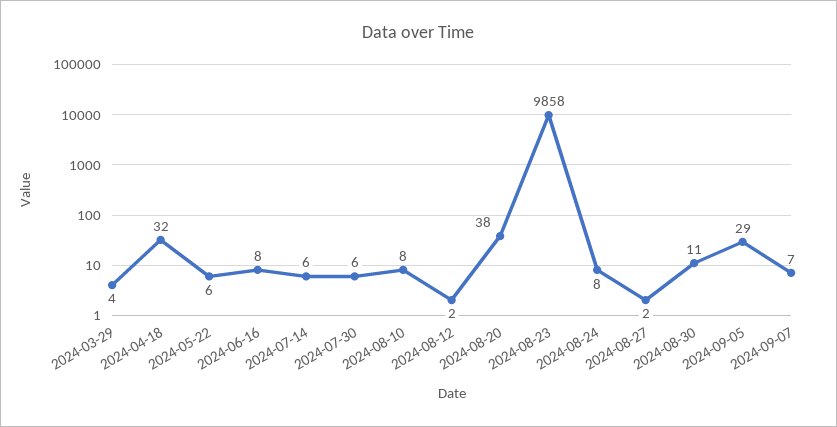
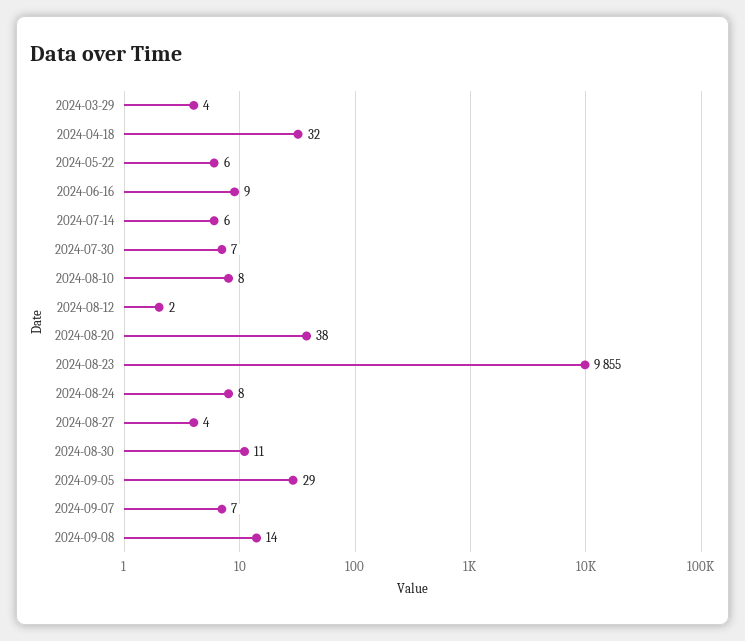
2024-06-16: 8 -> 9
2024-07-30: 6 -> 7
2024-08-23: 9858 -> 9855
2024-08-27: 2 -> 4
2024-09-08: none -> 14

